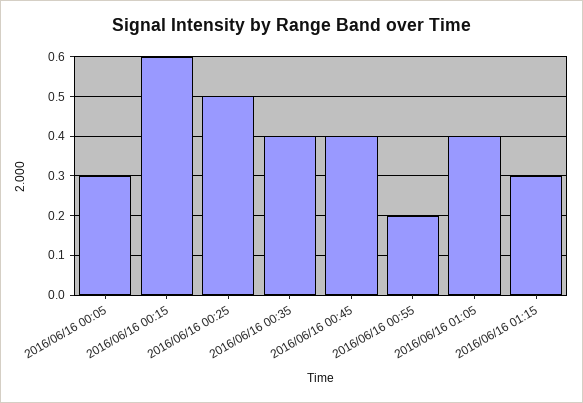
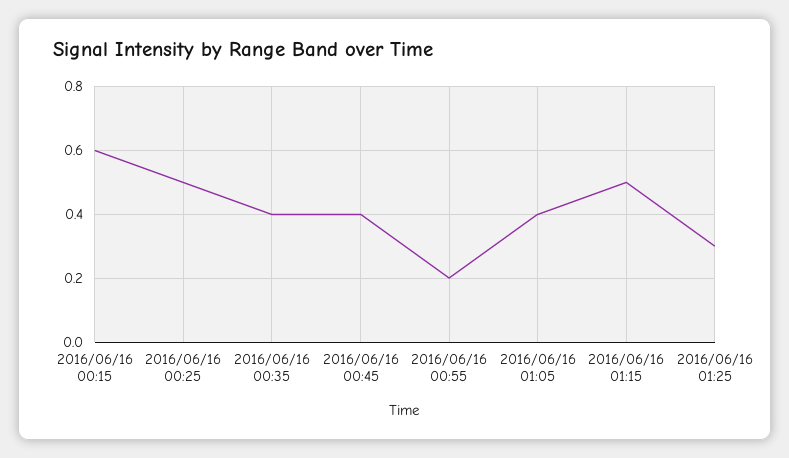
2016/06/16 00:05: 0.3 -> none
2016/06/16 01:15: 0.3 -> 0.5
2016/06/16 01:25: none -> 0.3

